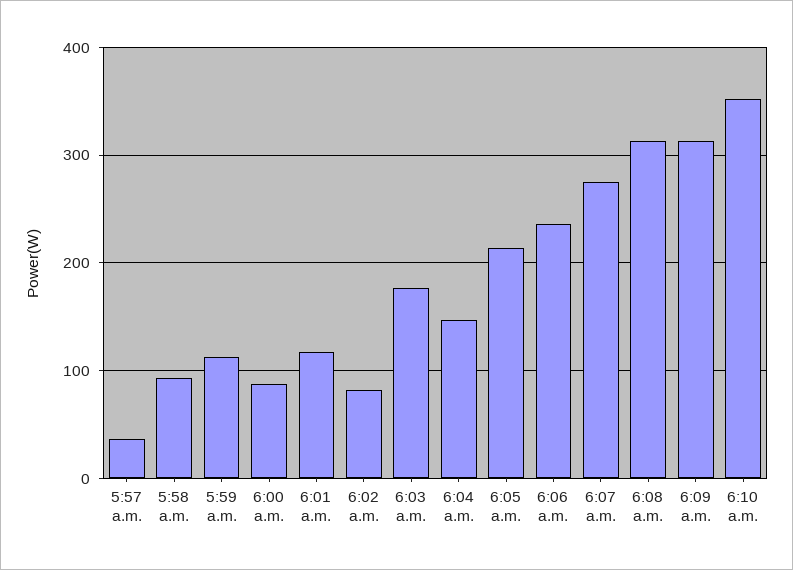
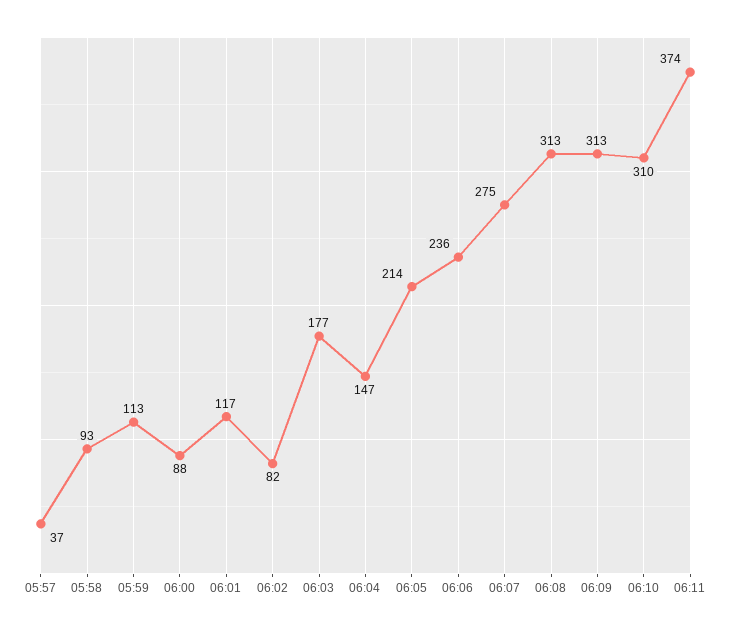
6:10 a.m.: 350 -> 310
06:11: none -> 374

